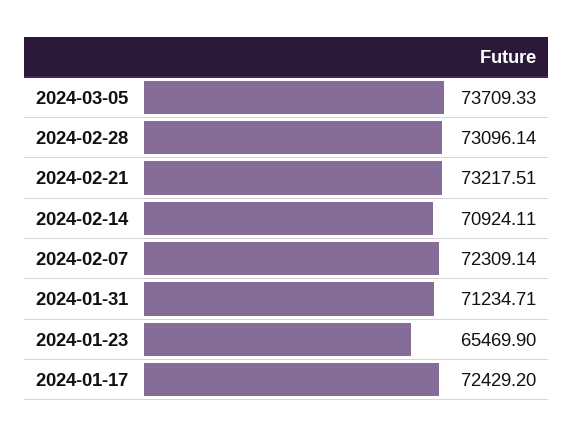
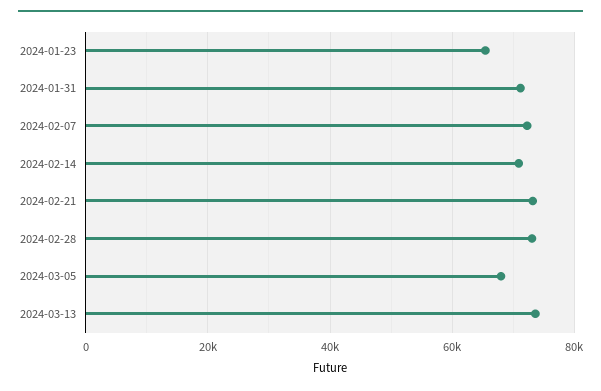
2024-03-05: 73709.33 -> 68000
2024-01-17: 72429.2 -> none
2024-03-13: none -> 74000

